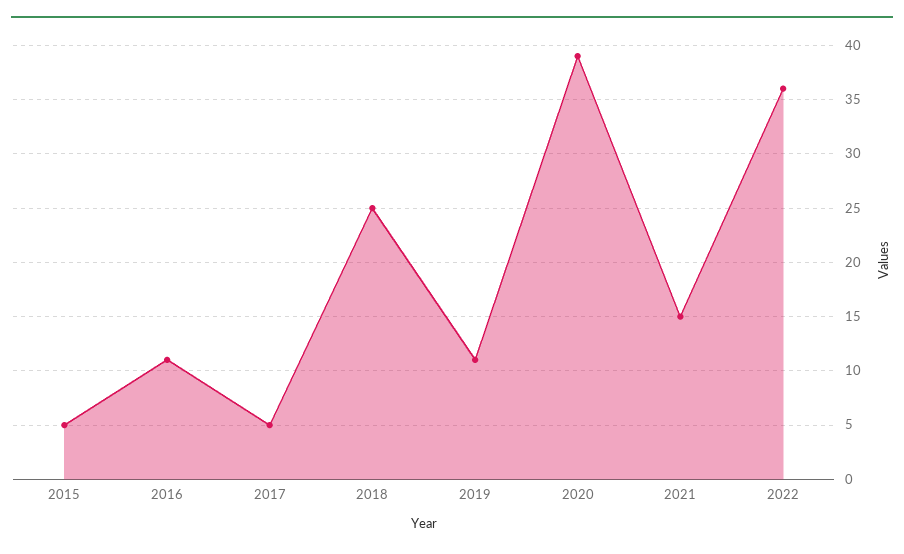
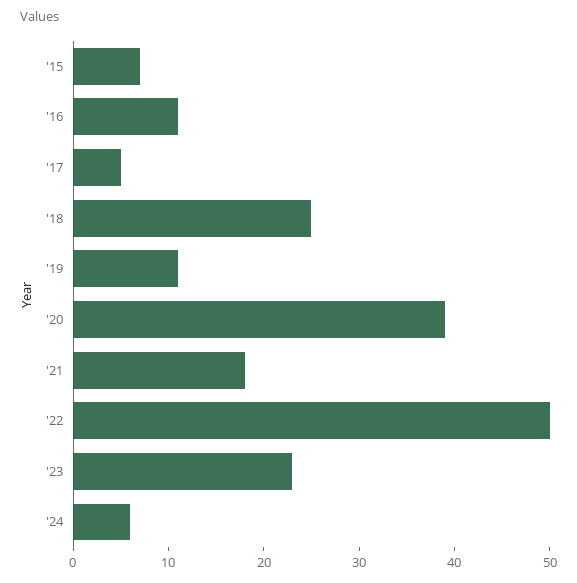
2015: 5 -> 7
2021: 15 -> 18
2022: 36 -> 50
'23: none -> 23
'24: none -> 6

